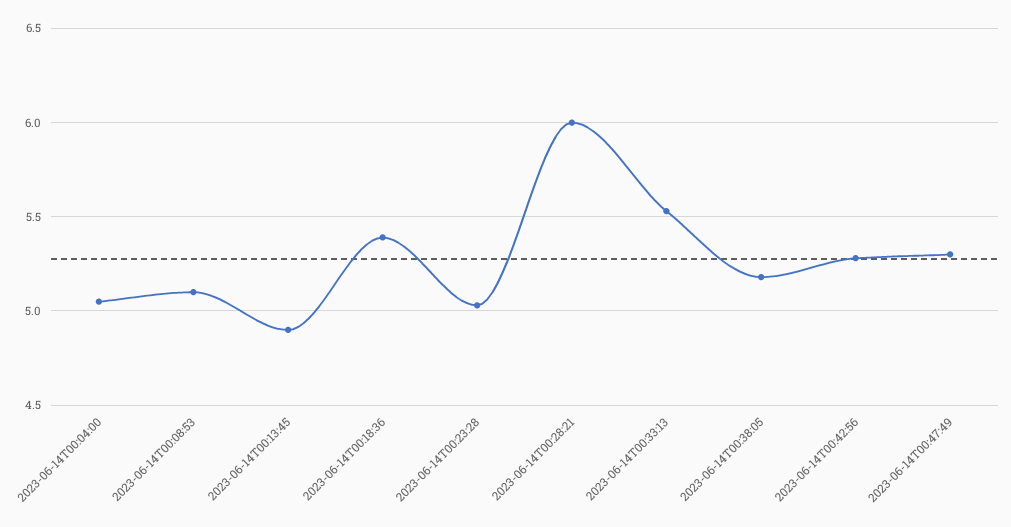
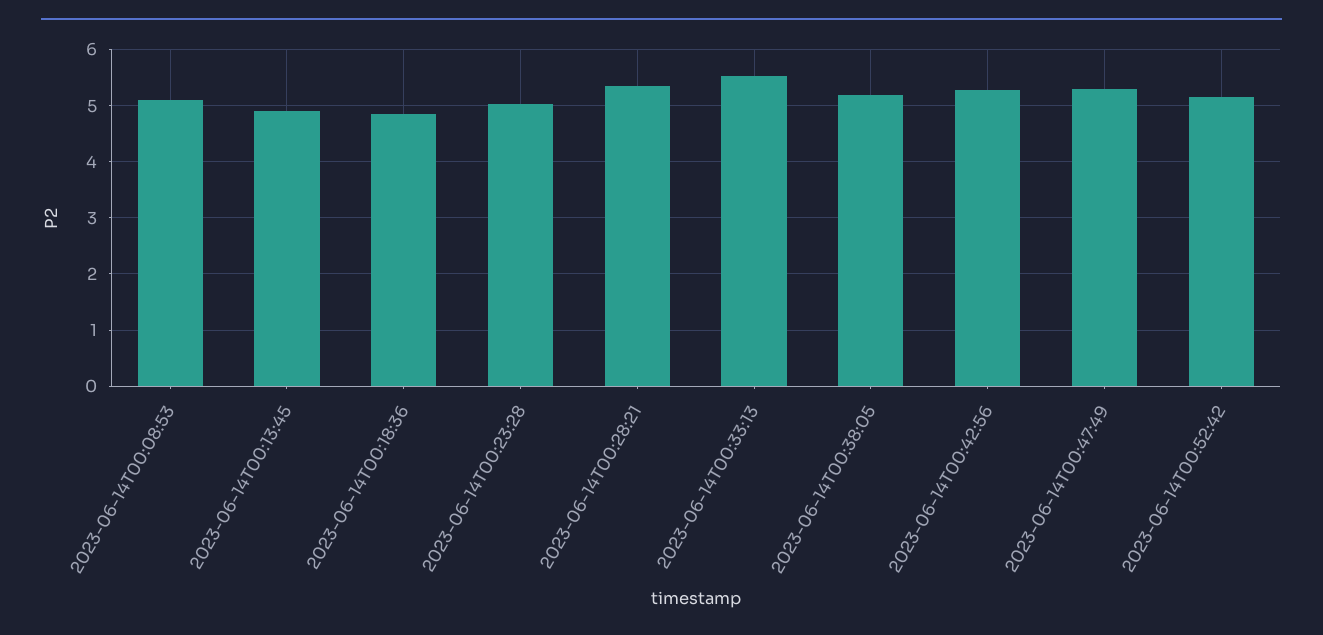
2023-06-14T00:04:00: 5.05 -> none
2023-06-14T00:18:36: 5.4 -> 4.8
2023-06-14T00:28:21: 6 -> 5.4
2023-06-14T00:52:42: none -> 5.2

